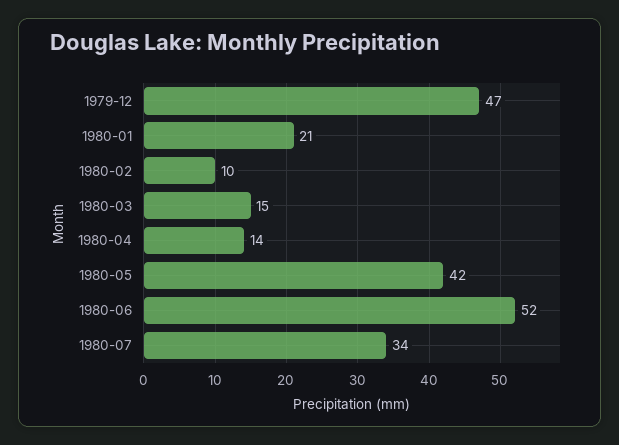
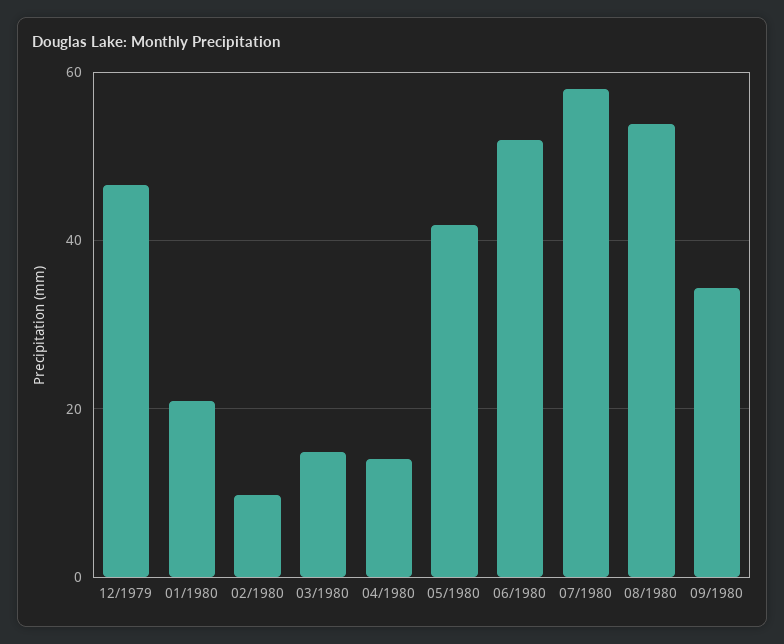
1980-07: 34 -> 58
08/1980: none -> 54
09/1980: none -> 34

